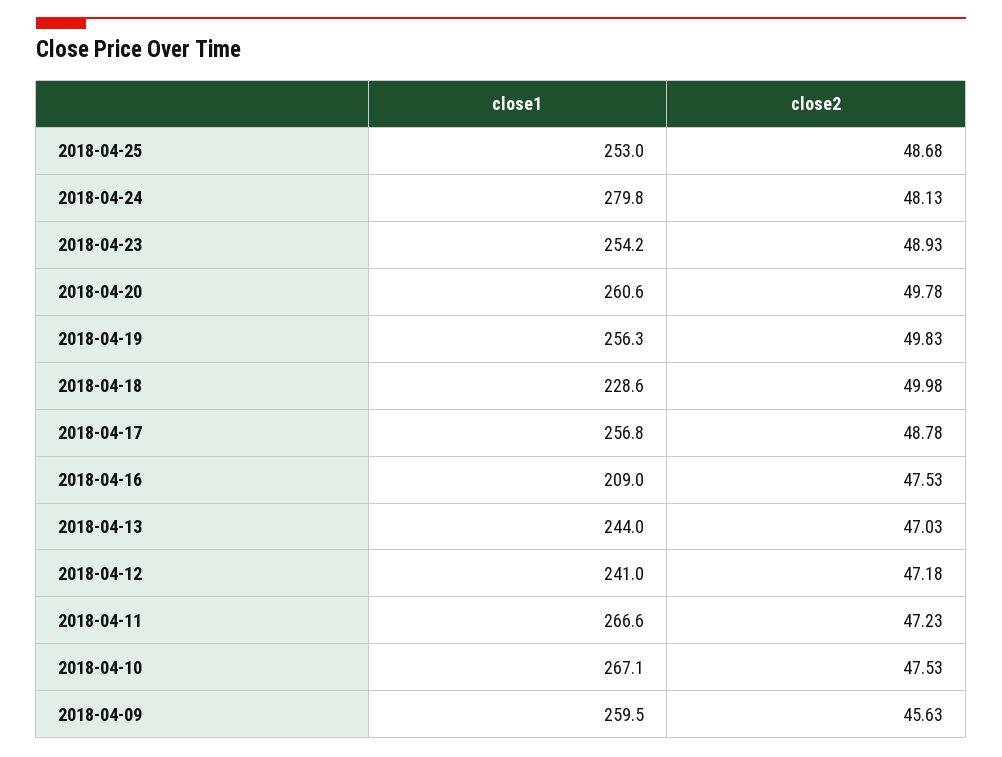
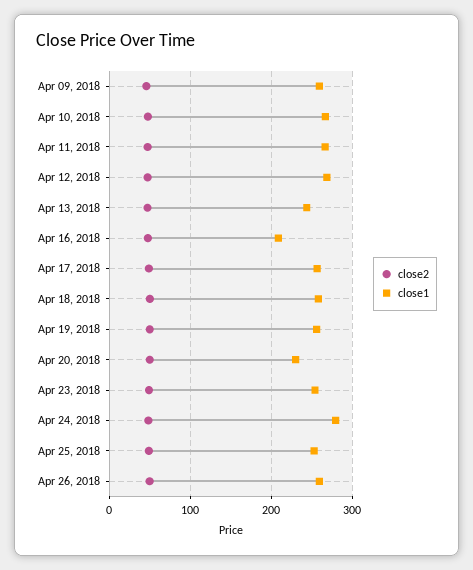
close1, 2018-04-20: 260.6 -> 230
close1, 2018-04-18: 228.6 -> 260
close1, 2018-04-12: 241 -> 270
close2, Apr 26, 2018: none -> 50
close1, Apr 26, 2018: none -> 260

